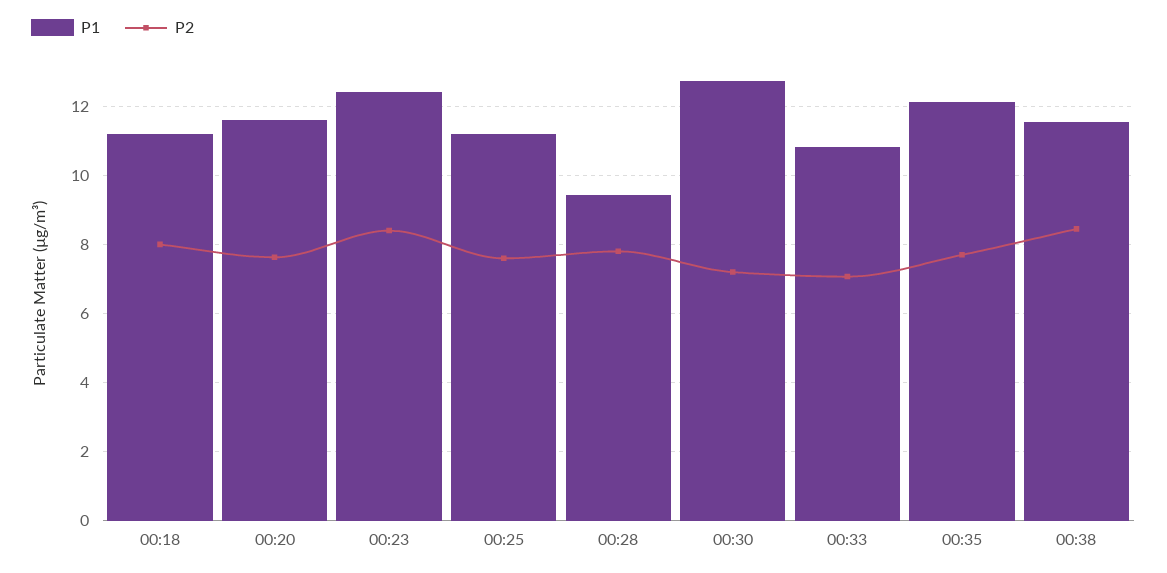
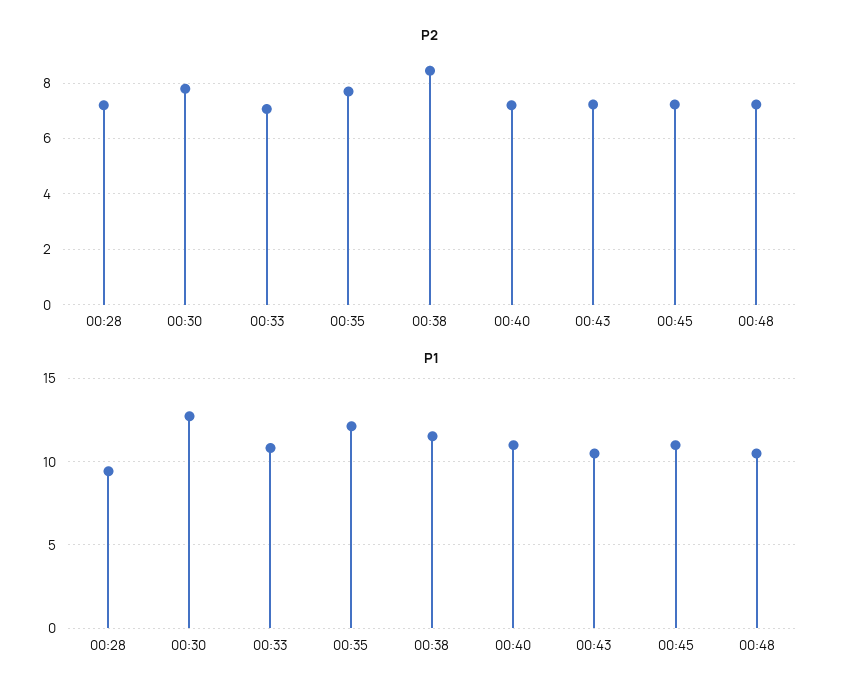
P1, 00:18: 11.2 -> none
P2, 00:18: 8 -> none
P1, 00:20: 11.6 -> none
P2, 00:20: 7.6 -> none
P1, 00:23: 12.4 -> none
P2, 00:23: 8.4 -> none
P1, 00:25: 11.2 -> none
P2, 00:25: 7.6 -> none
P2, 00:28: 7.8 -> 7.25
P2, 00:30: 7.2 -> 7.75
P2, 00:40: none -> 7.25
P2, 00:43: none -> 7.25
P2, 00:45: none -> 7.25
P2, 00:48: none -> 7.25
P1, 00:40: none -> 11
P1, 00:43: none -> 10.5
P1, 00:45: none -> 11
P1, 00:48: none -> 10.5

